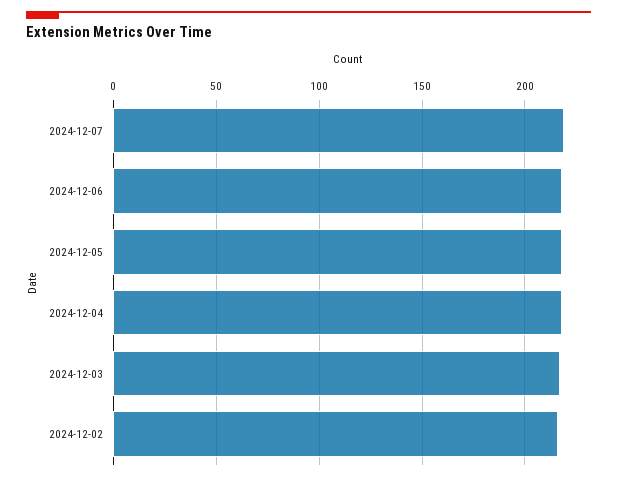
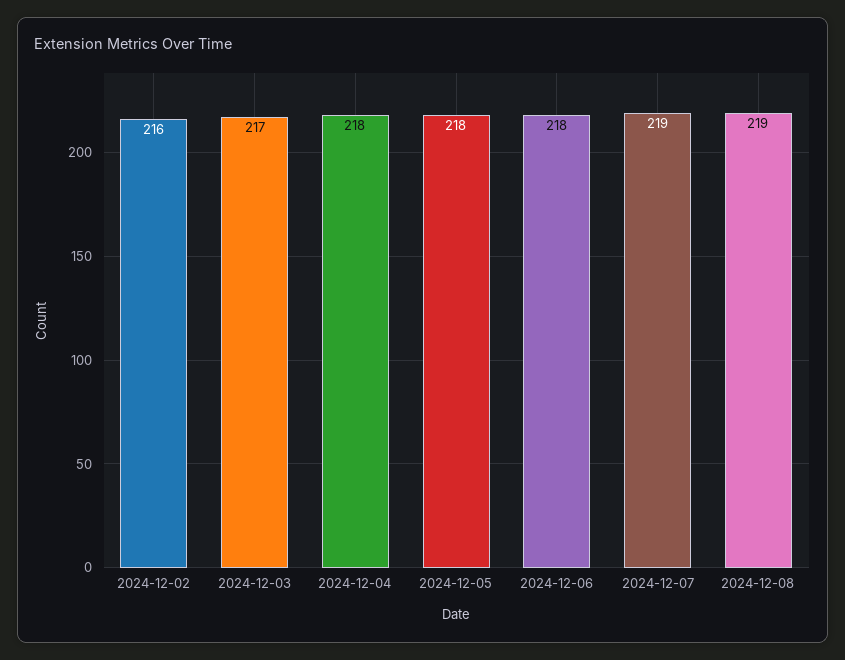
2024-12-08: none -> 219

